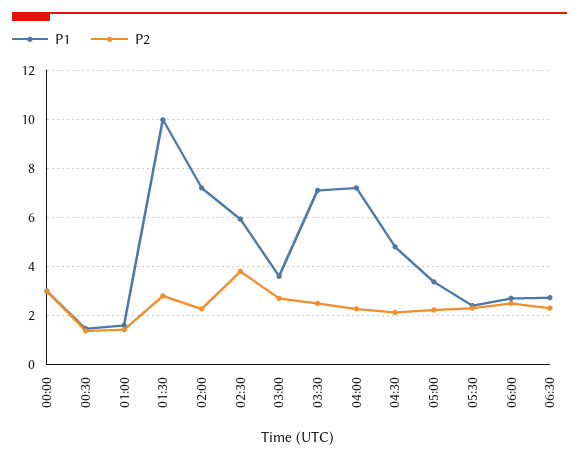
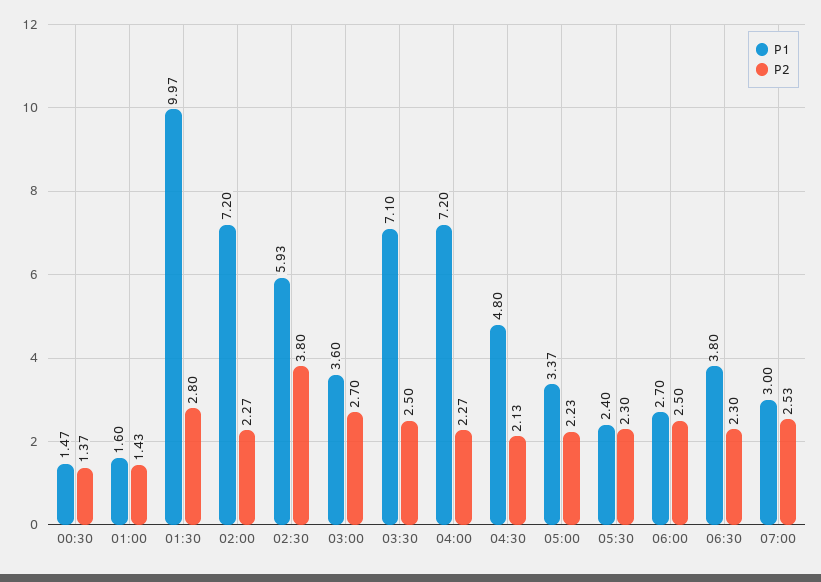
P1, 00:00: 3 -> none
P2, 00:00: 3 -> none
P1, 06:30: 2.75 -> 3.8
P1, 07:00: none -> 3
P2, 07:00: none -> 2.53

